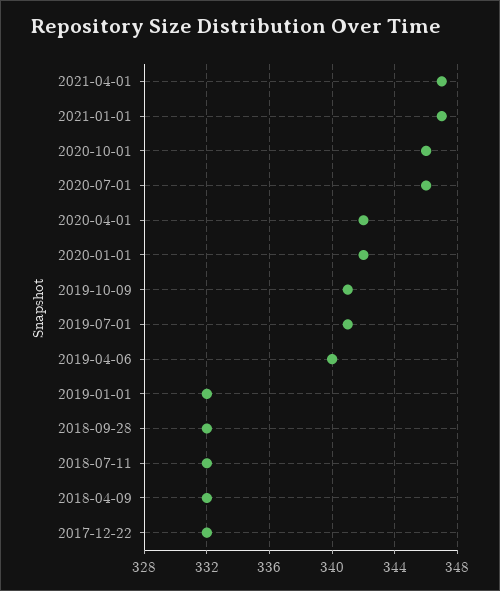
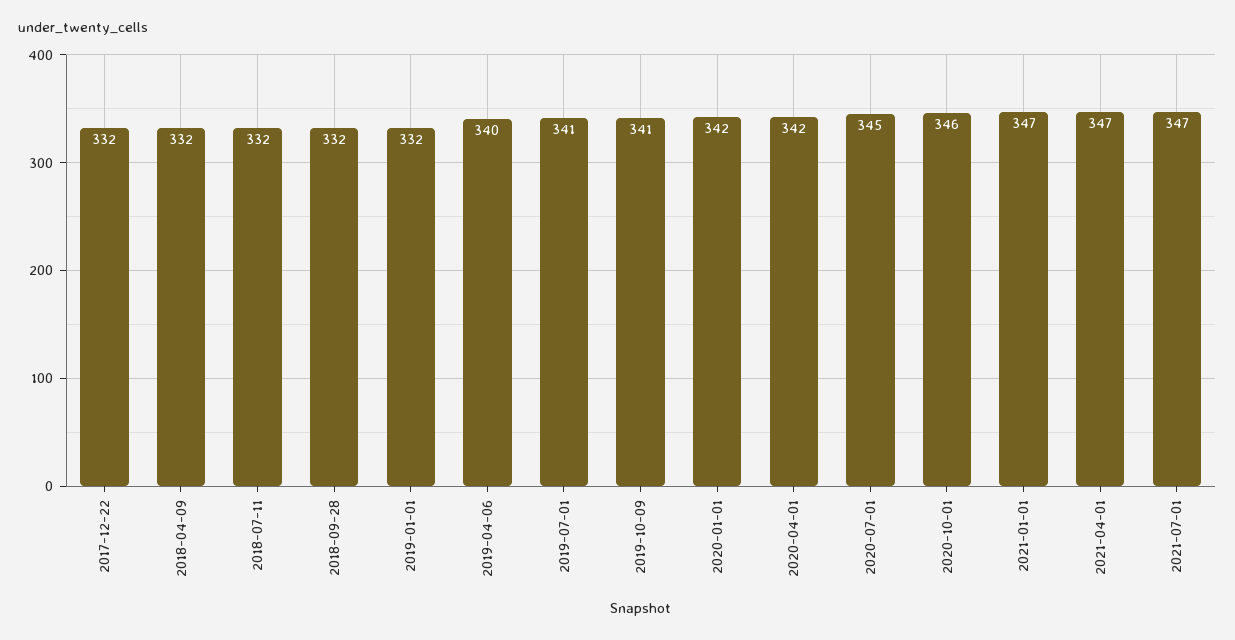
2020-07-01: 346 -> 345
2021-07-01: none -> 347

